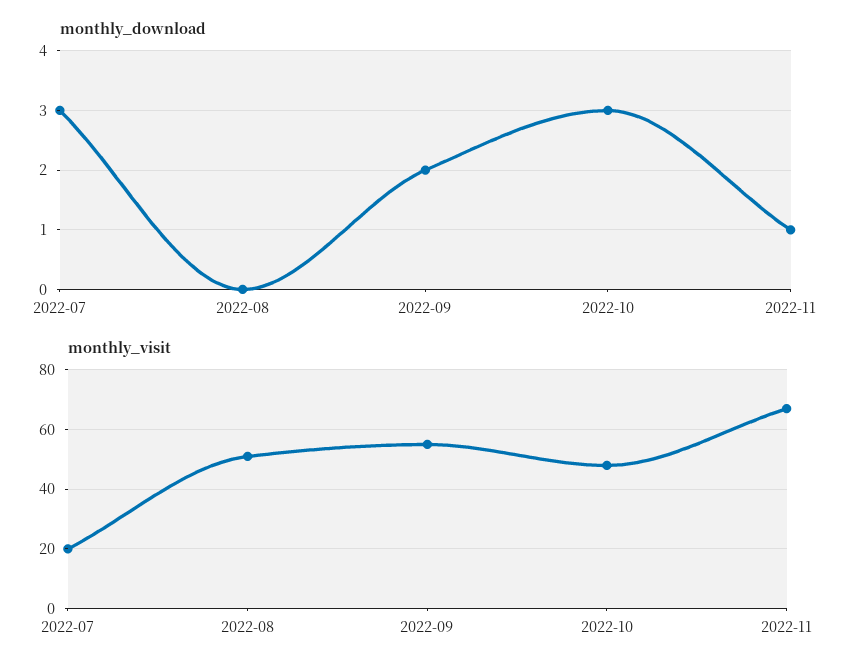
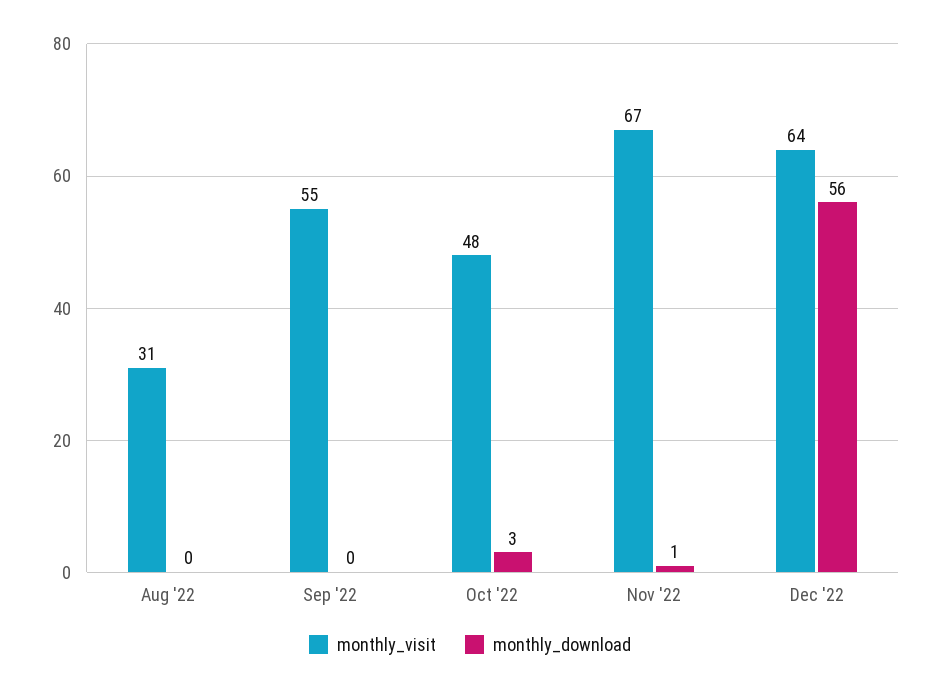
monthly_download, 2022-07: 3 -> none
monthly_download, 2022-09: 2 -> 0
monthly_visit, 2022-07: 20 -> none
monthly_visit, 2022-08: 50 -> 31
monthly_visit, Dec '22: none -> 64
monthly_download, Dec '22: none -> 56

